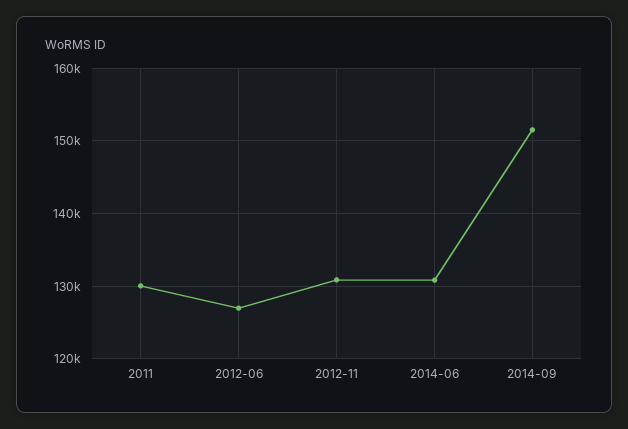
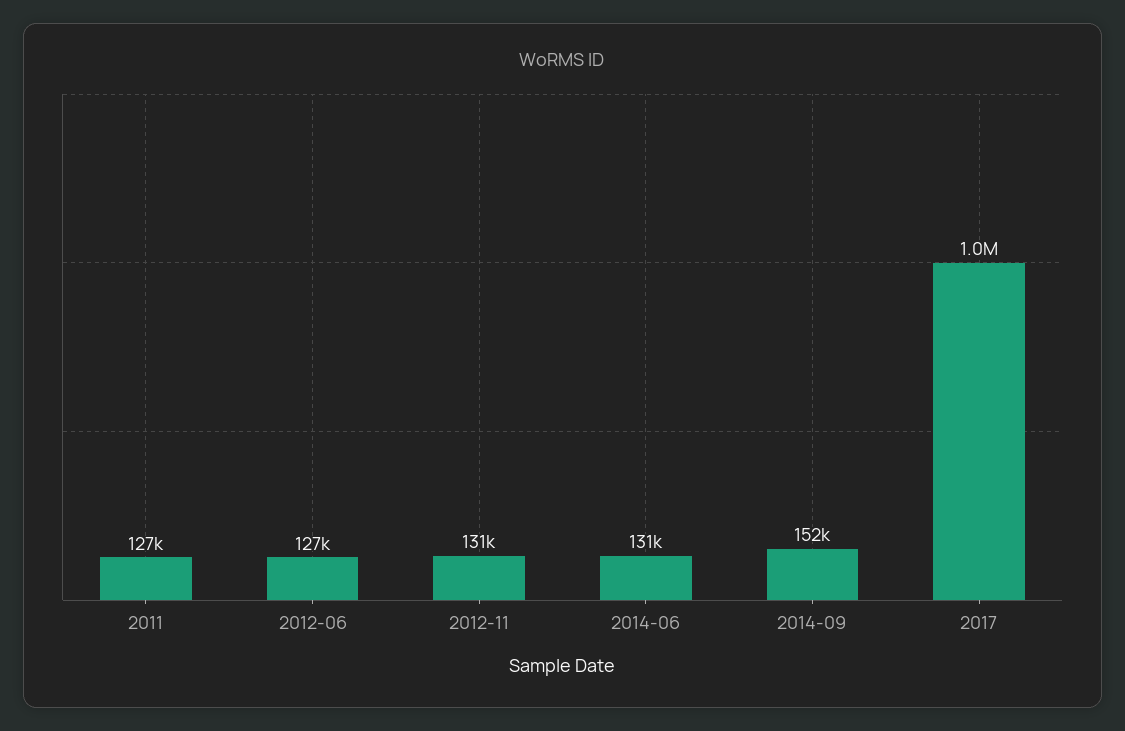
2011: 130000 -> 127000
2017: none -> 1000000

